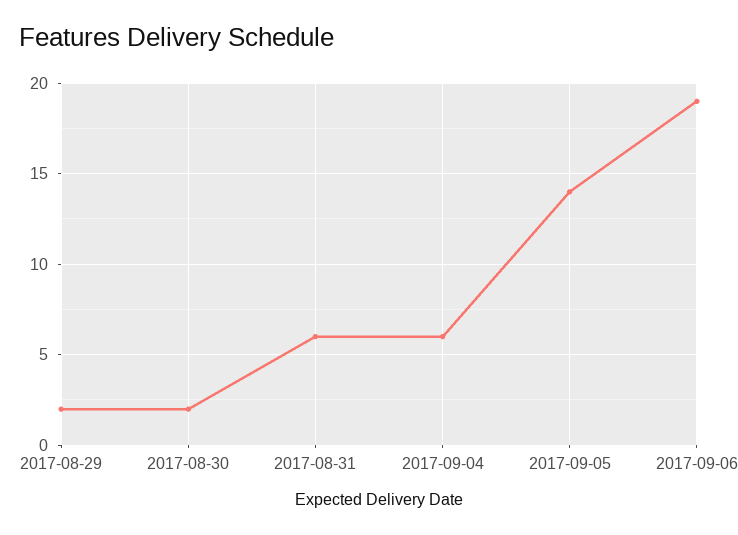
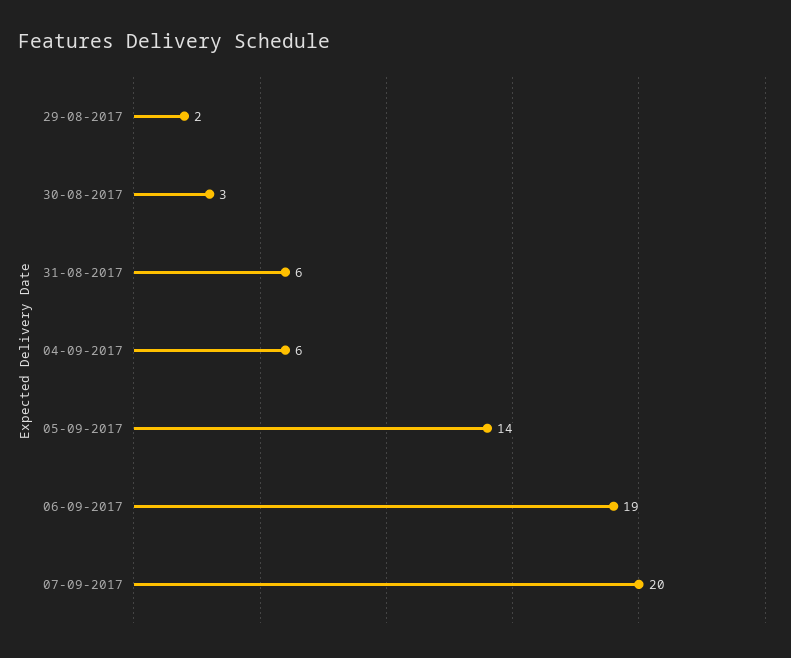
2017-08-30: 2 -> 3
07-09-2017: none -> 20

